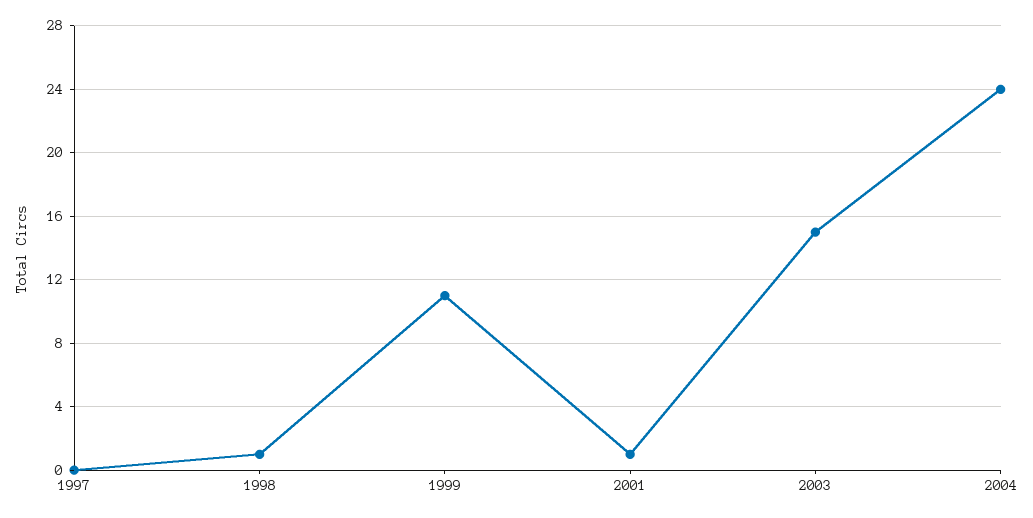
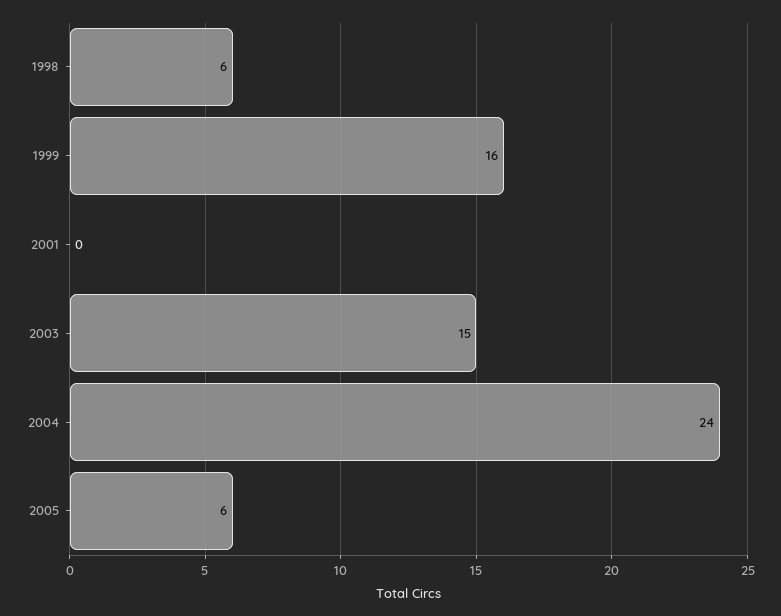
1997: 0 -> none
1998: 1 -> 6
1999: 11 -> 16
2001: 1 -> 0
2005: none -> 6

